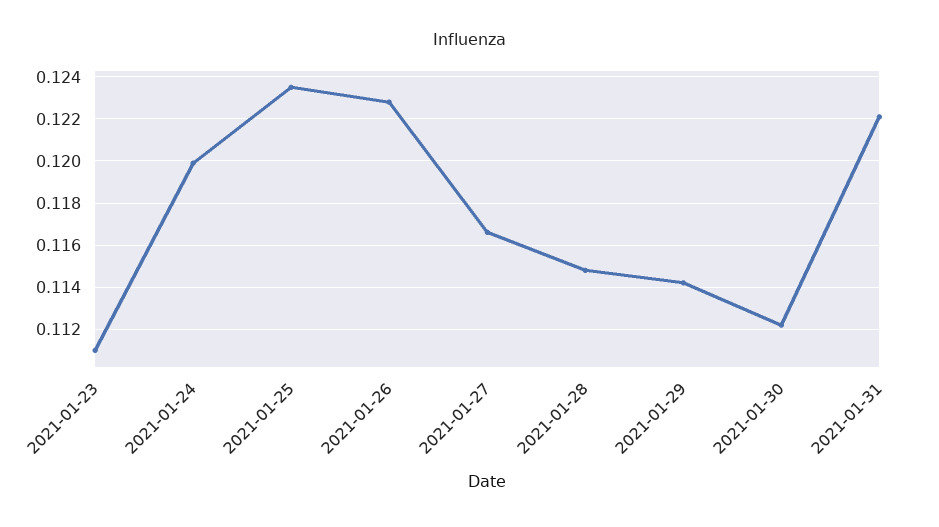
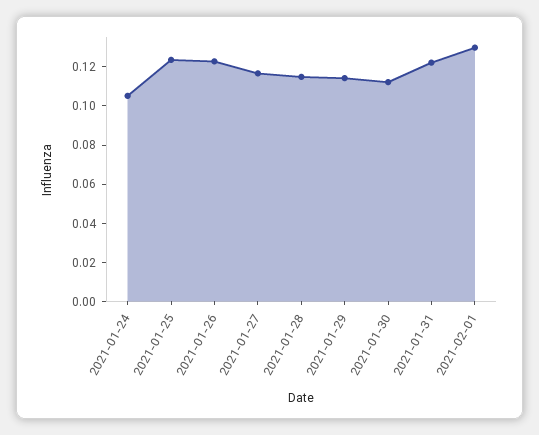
2021-01-23: 0.111 -> none
2021-01-24: 0.12 -> 0.105
2021-02-01: none -> 0.13

